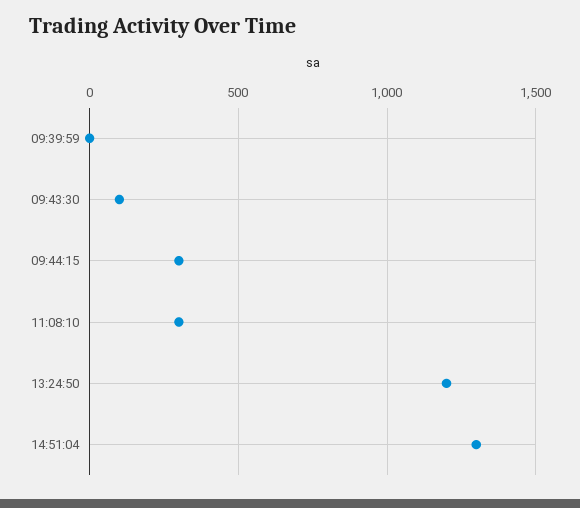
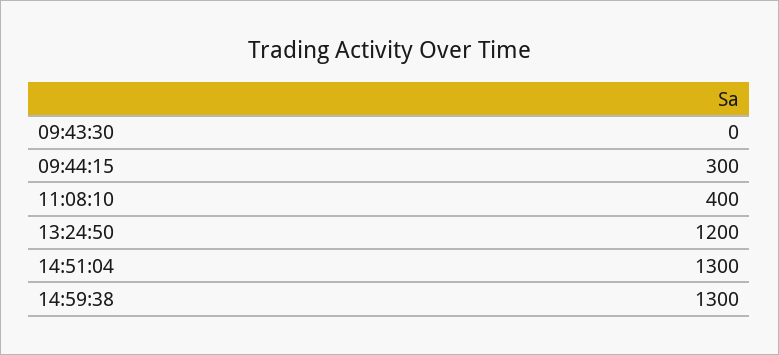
09:39:59: 0 -> none
09:43:30: 100 -> 0
11:08:10: 300 -> 400
14:59:38: none -> 1300

